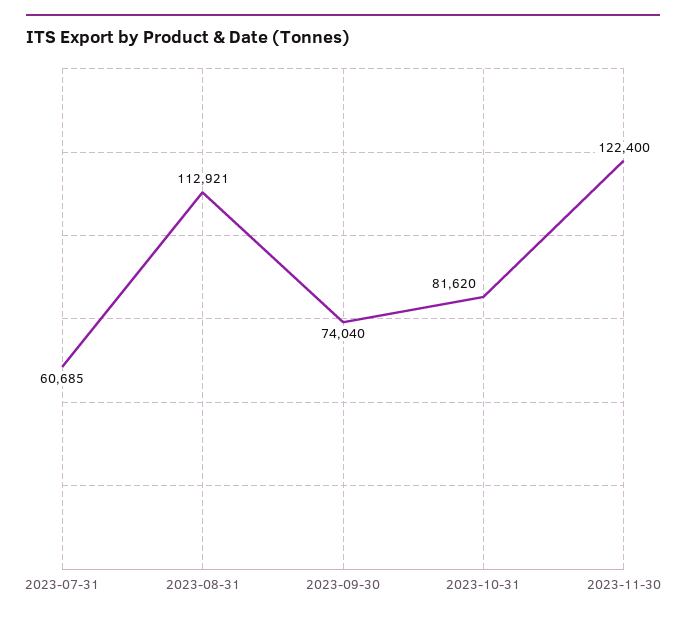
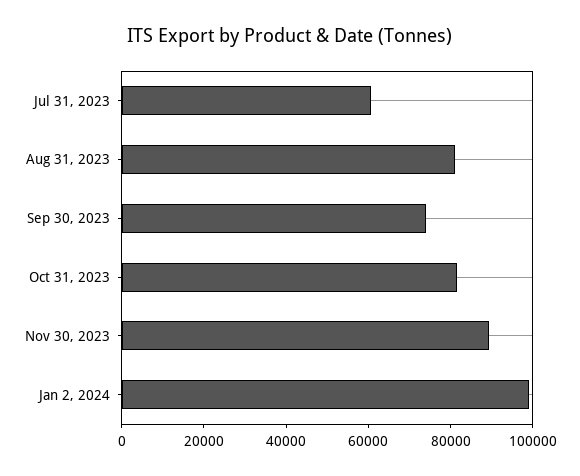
2023-08-31: 112921 -> 80000
2023-11-30: 122400 -> 90000
Jan 2, 2024: none -> 100000

